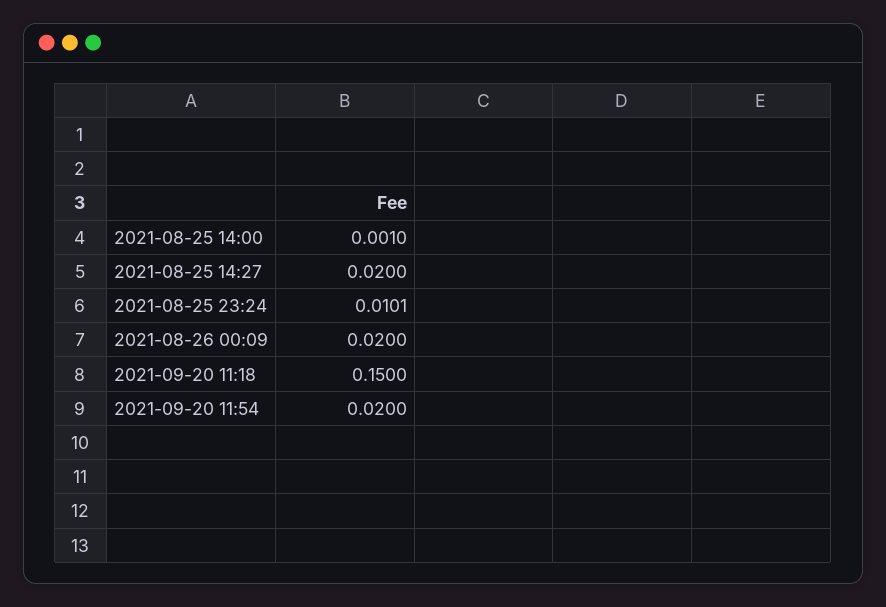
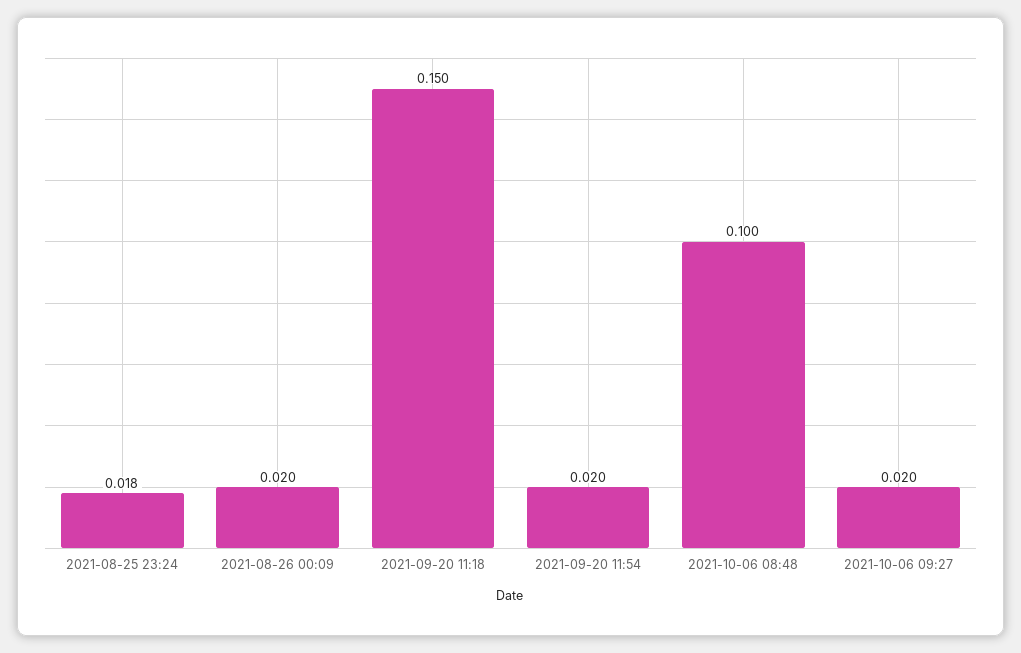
2021-08-25 14:00: 0.001 -> none
2021-08-25 14:27: 0.02 -> none
2021-08-25 23:24: 0.0101 -> 0.018
2021-10-06 08:48: none -> 0.1
2021-10-06 09:27: none -> 0.02

